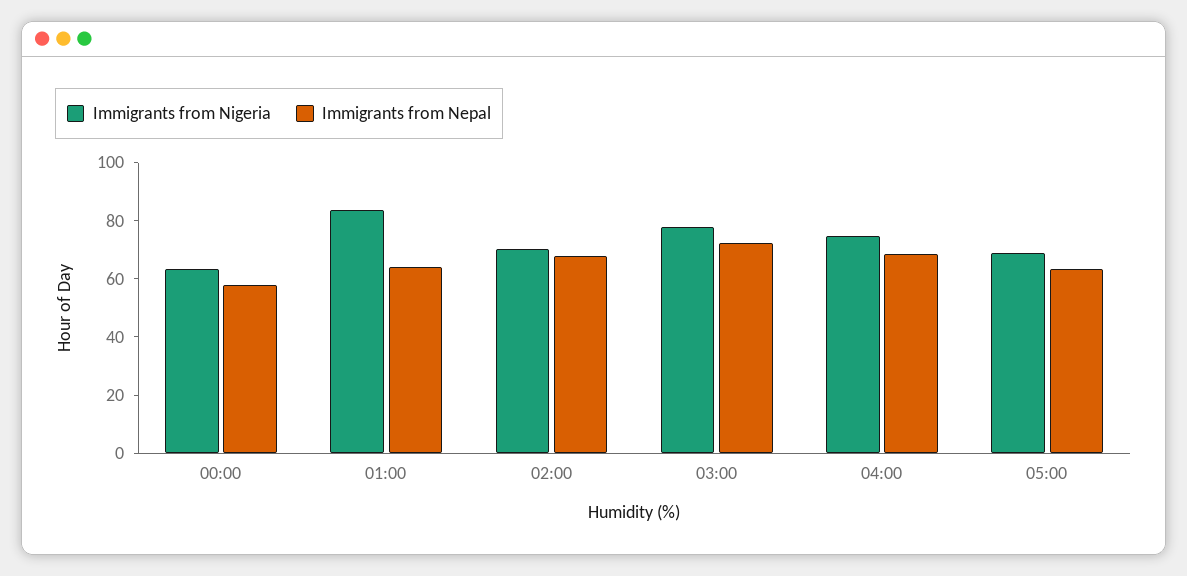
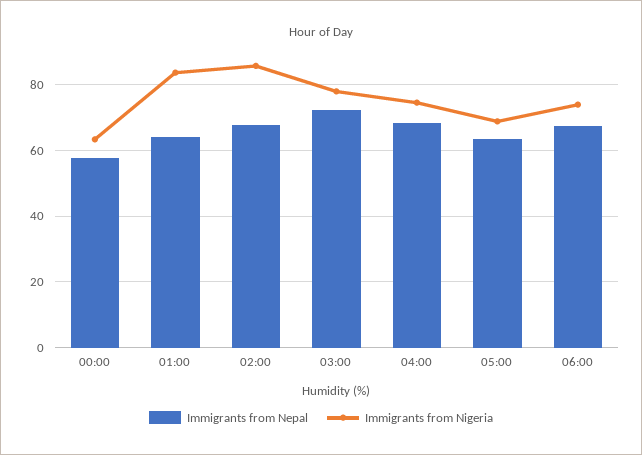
Immigrants from Nigeria, 02:00: 70 -> 86
Immigrants from Nepal, 06:00: none -> 68
Immigrants from Nigeria, 06:00: none -> 74

